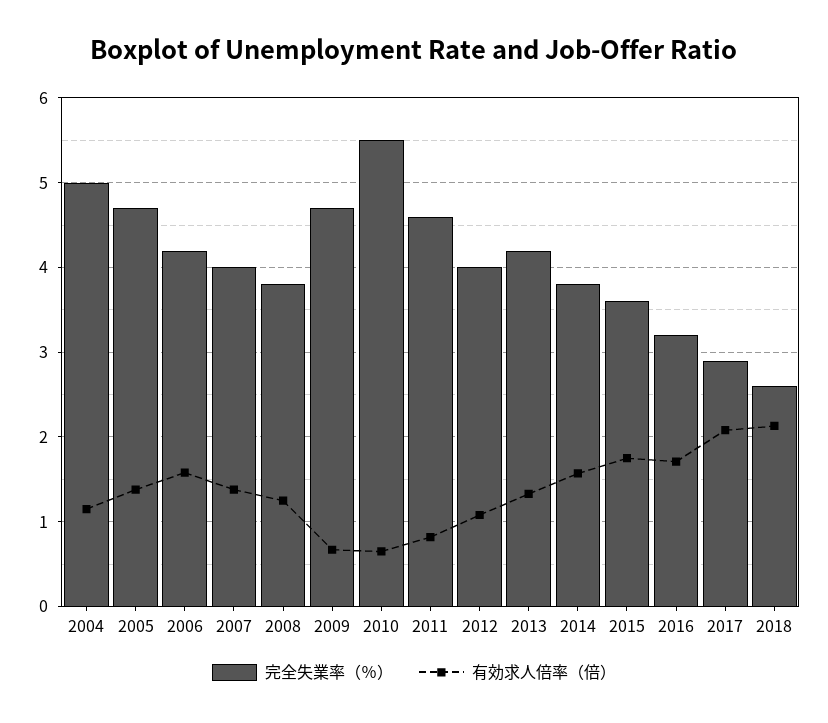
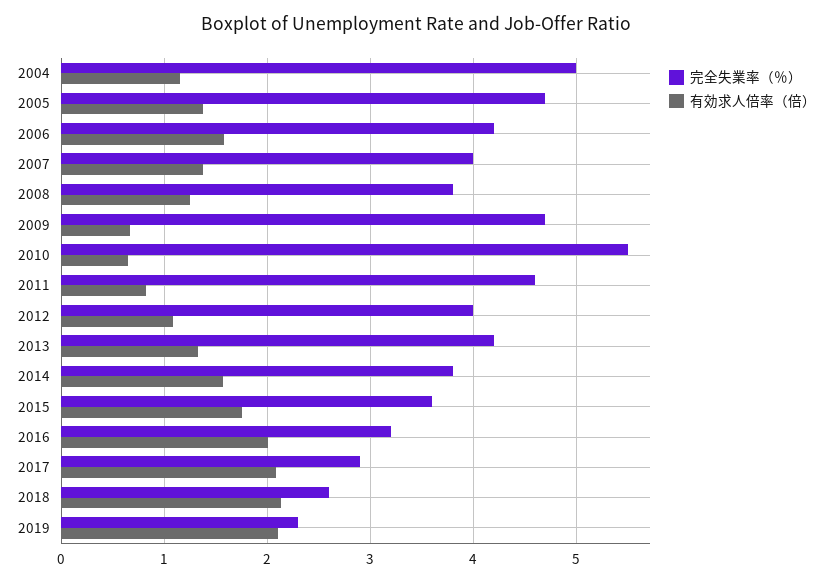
有効求人倍率（倍）, 2016: 1.7 -> 2
完全失業率（％）, 2019: none -> 2.3
有効求人倍率（倍）, 2019: none -> 2.1

